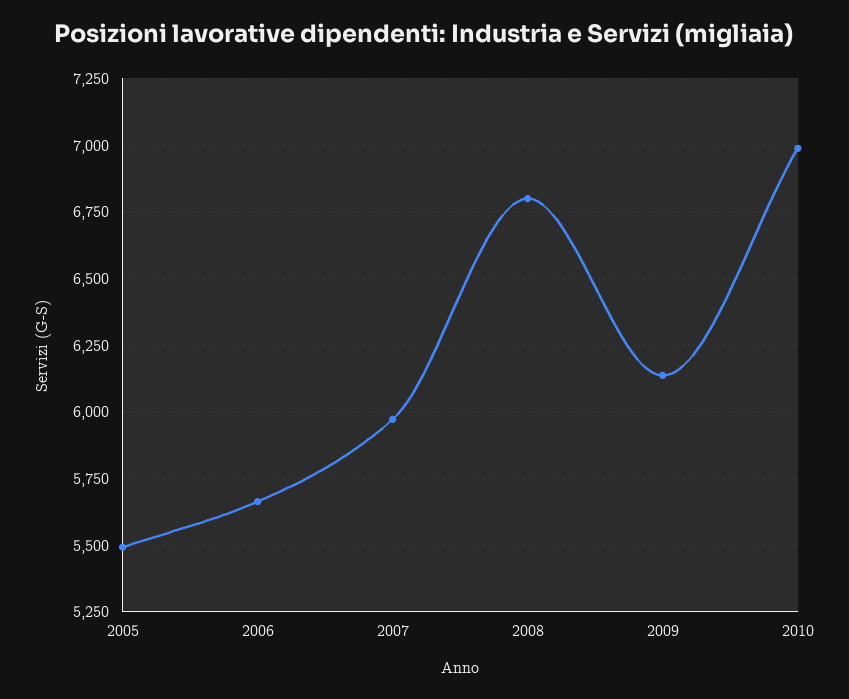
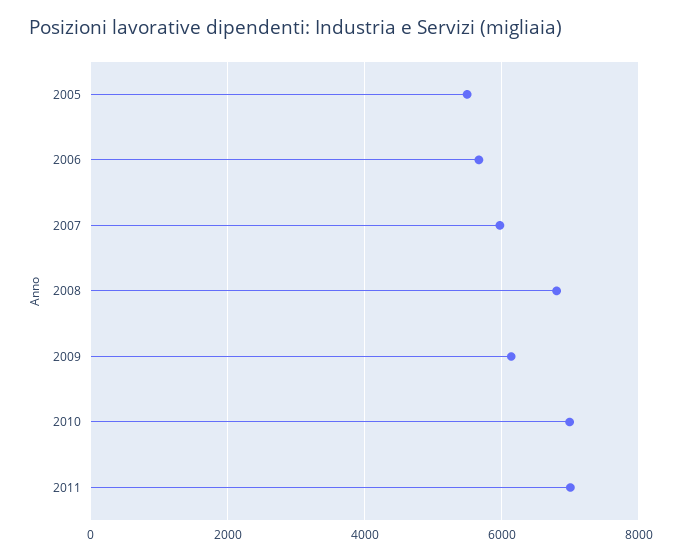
2011: none -> 7000

